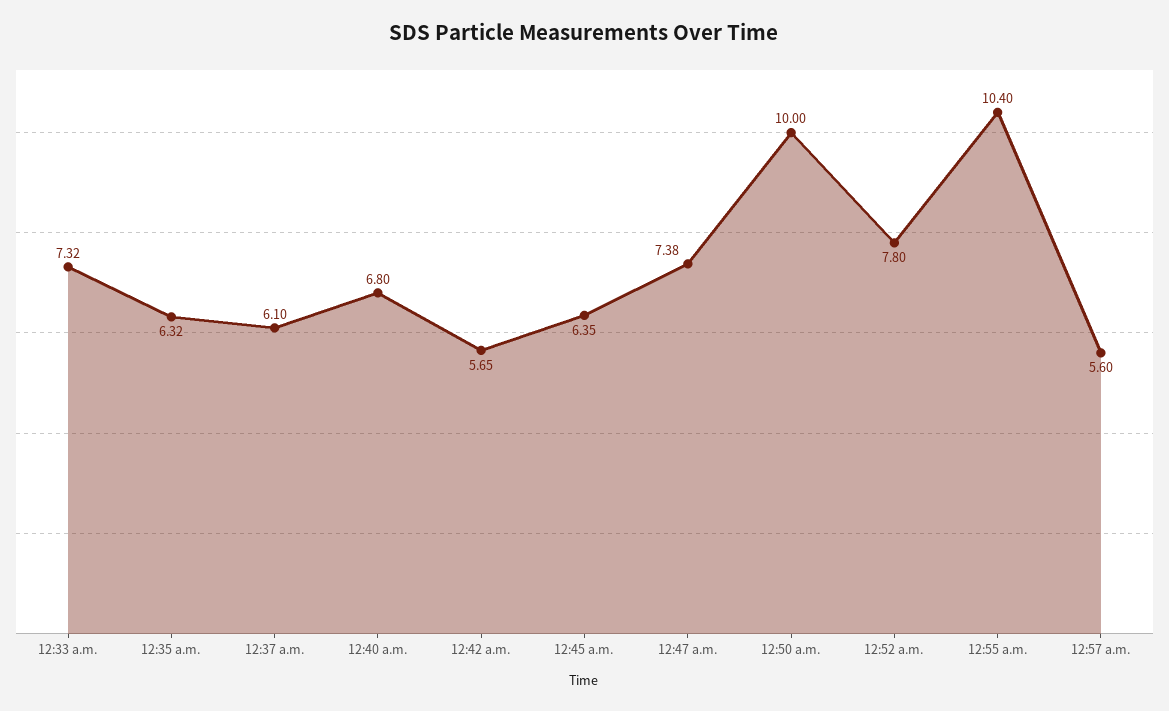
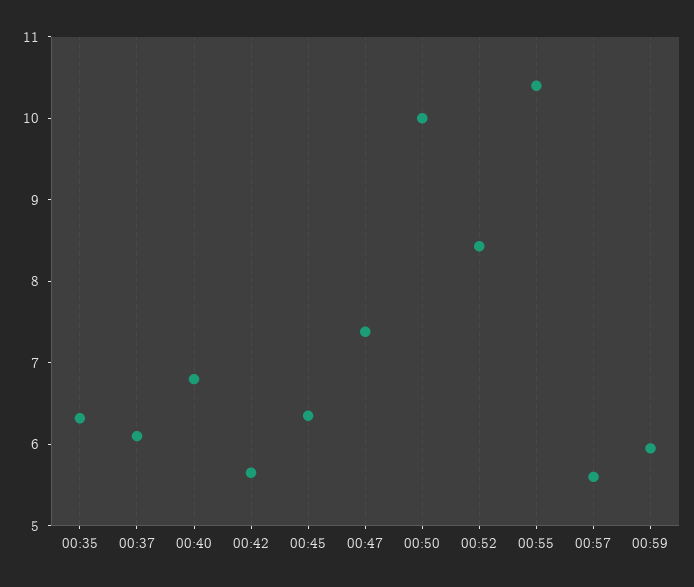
12:33 a.m.: 7.32 -> none
12:52 a.m.: 7.8 -> 8.4
00:59: none -> 6

